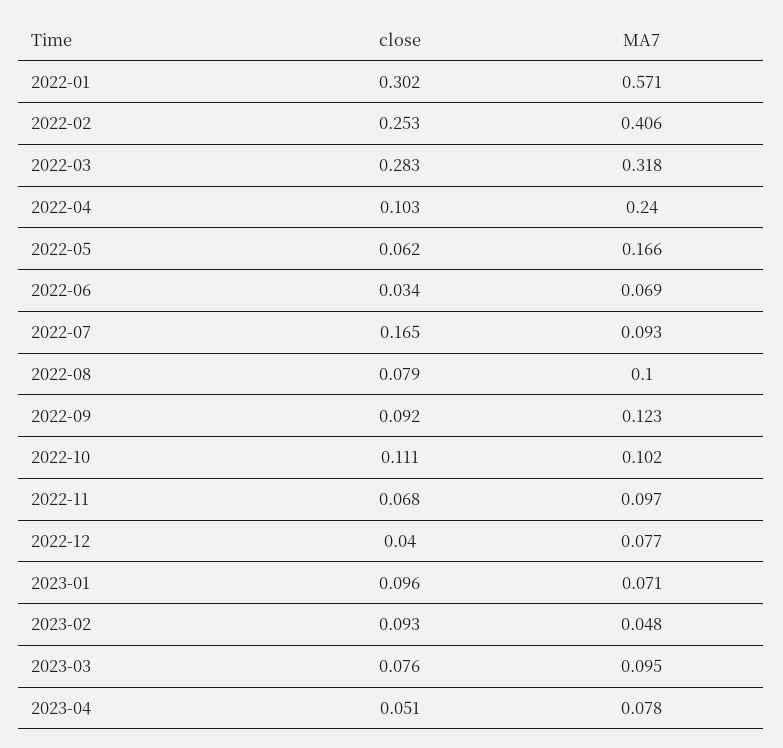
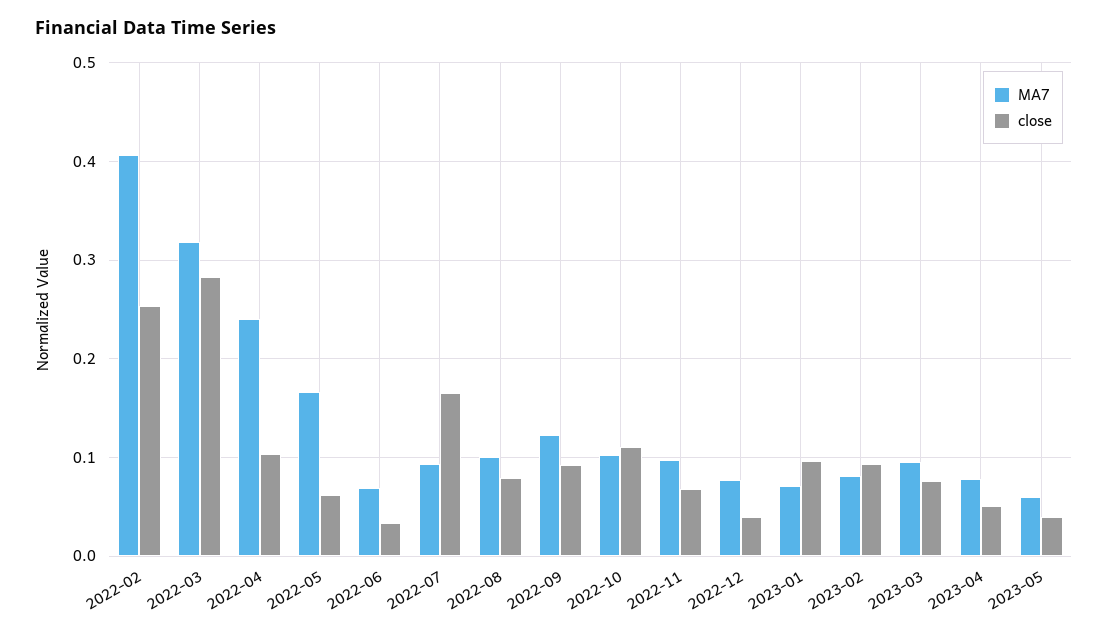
close, 2022-01: 0.302 -> none
MA7, 2022-01: 0.571 -> none
MA7, 2023-02: 0.048 -> 0.08
MA7, 2023-05: none -> 0.06
close, 2023-05: none -> 0.04

